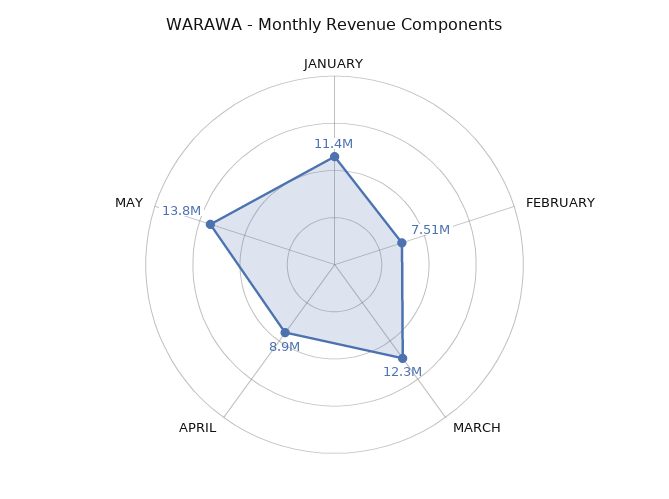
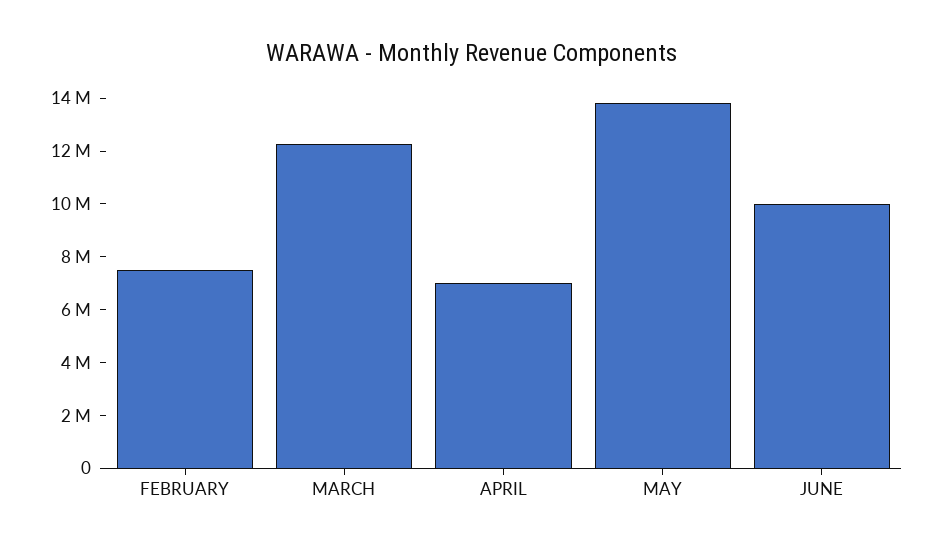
JANUARY: 11400000 -> none
APRIL: 8900000 -> 7000000
JUNE: none -> 10000000

